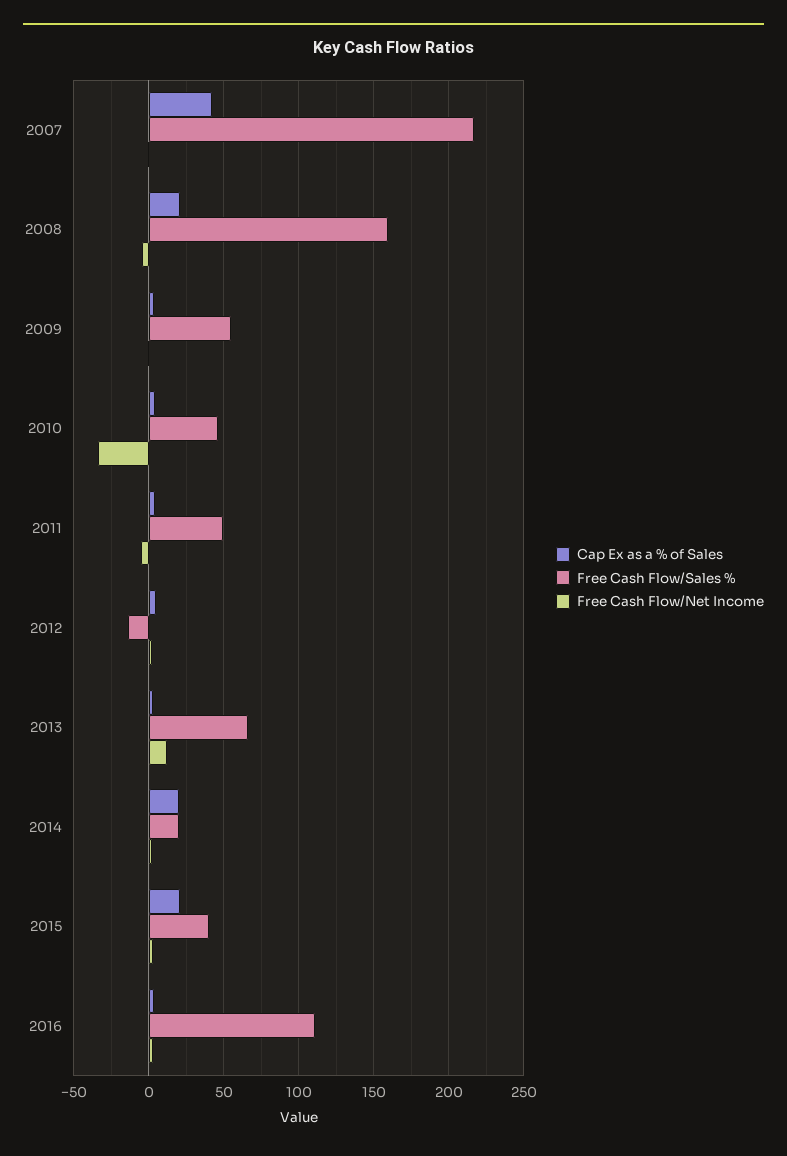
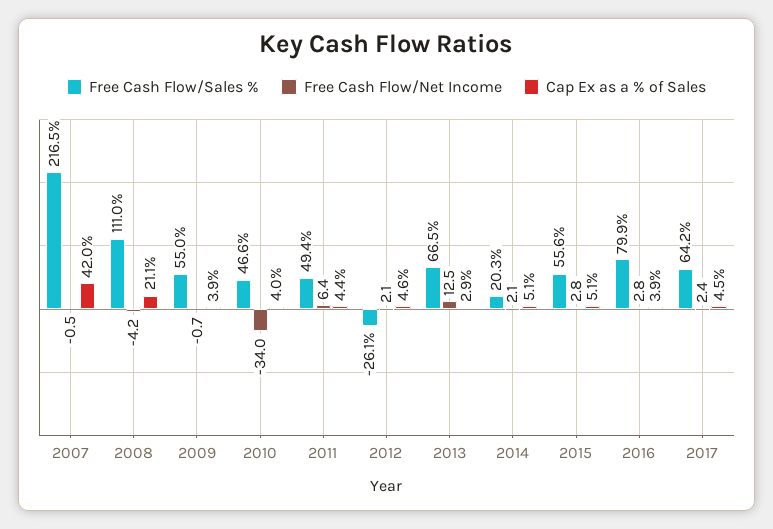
Free Cash Flow/Sales %, 2008: 160 -> 111
Free Cash Flow/Net Income, 2011: -5 -> 6.4
Free Cash Flow/Sales %, 2012: -15 -> -26.1
Cap Ex as a % of Sales, 2014: 20 -> 5.1
Cap Ex as a % of Sales, 2015: 20 -> 5.1
Free Cash Flow/Sales %, 2015: 40 -> 55.6
Free Cash Flow/Sales %, 2016: 110 -> 79.9
Free Cash Flow/Sales %, 2017: none -> 64.2
Free Cash Flow/Net Income, 2017: none -> 2.4
Cap Ex as a % of Sales, 2017: none -> 4.5

